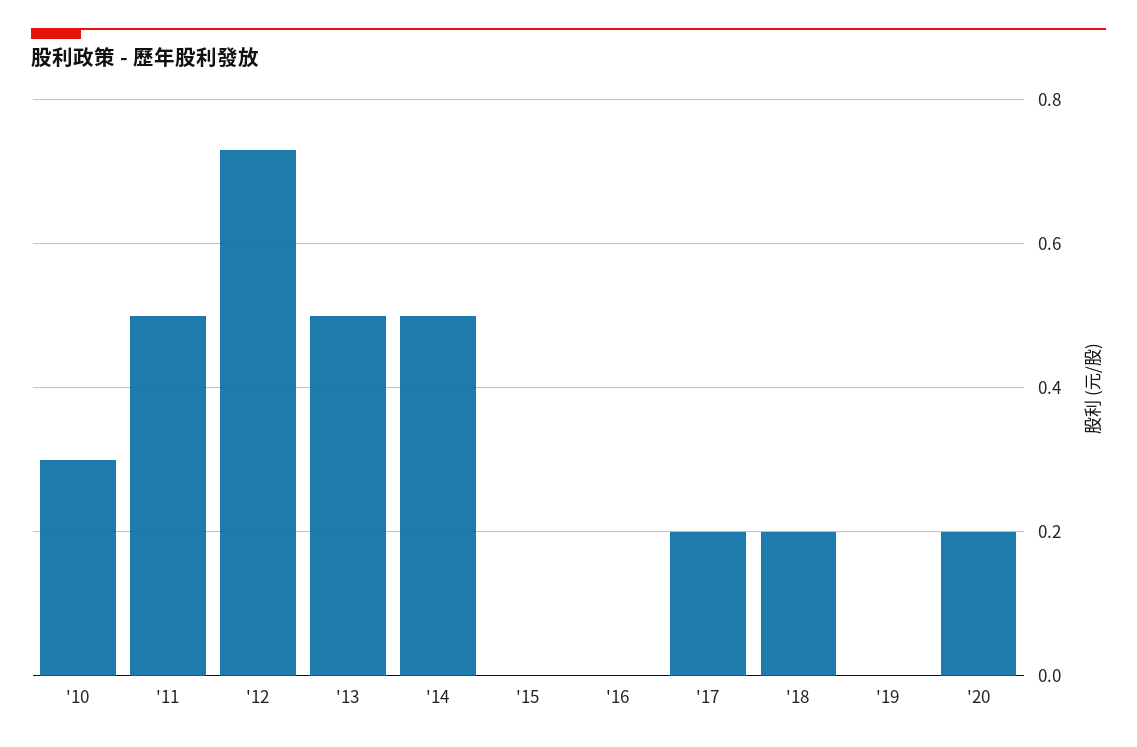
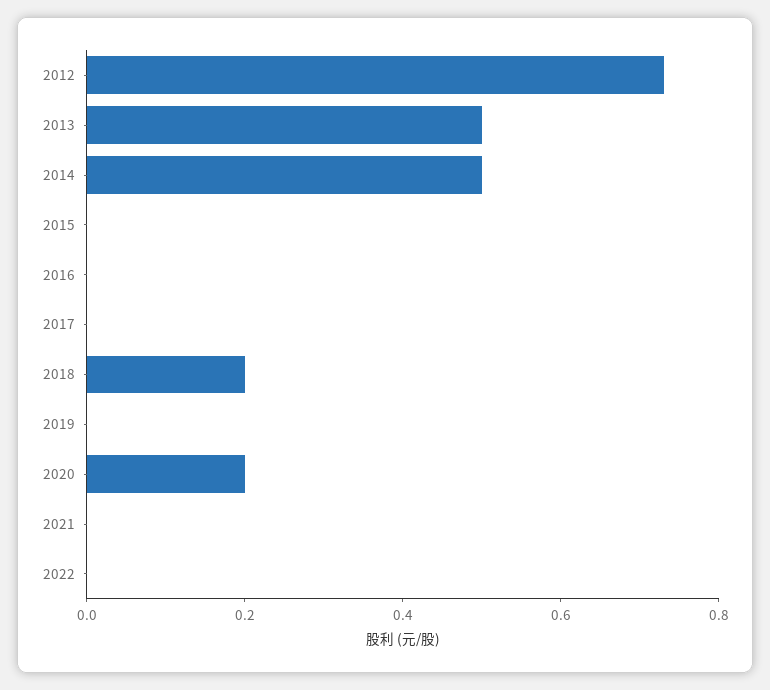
'10: 0.3 -> none
'11: 0.5 -> none
'17: 0.2 -> 0
2021: none -> 0
2022: none -> 0

